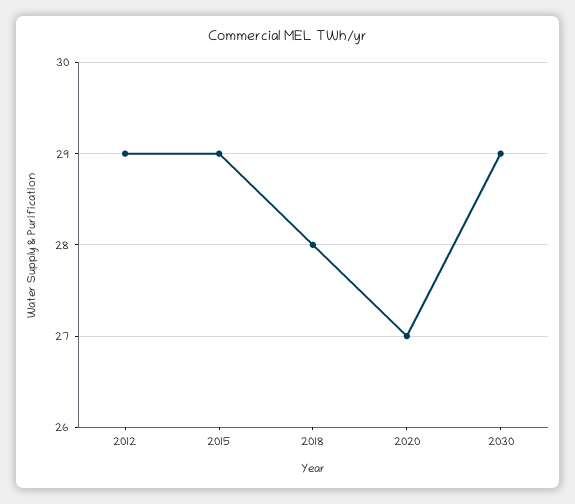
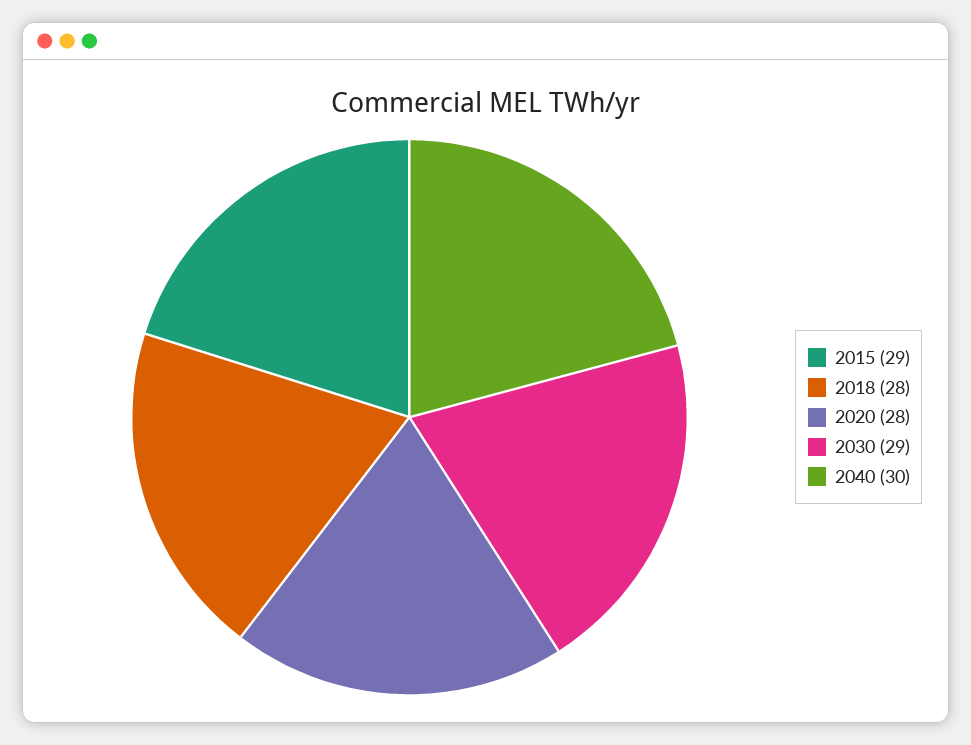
2012: 29 -> none
2020: 27 -> 28
2040: none -> 30

